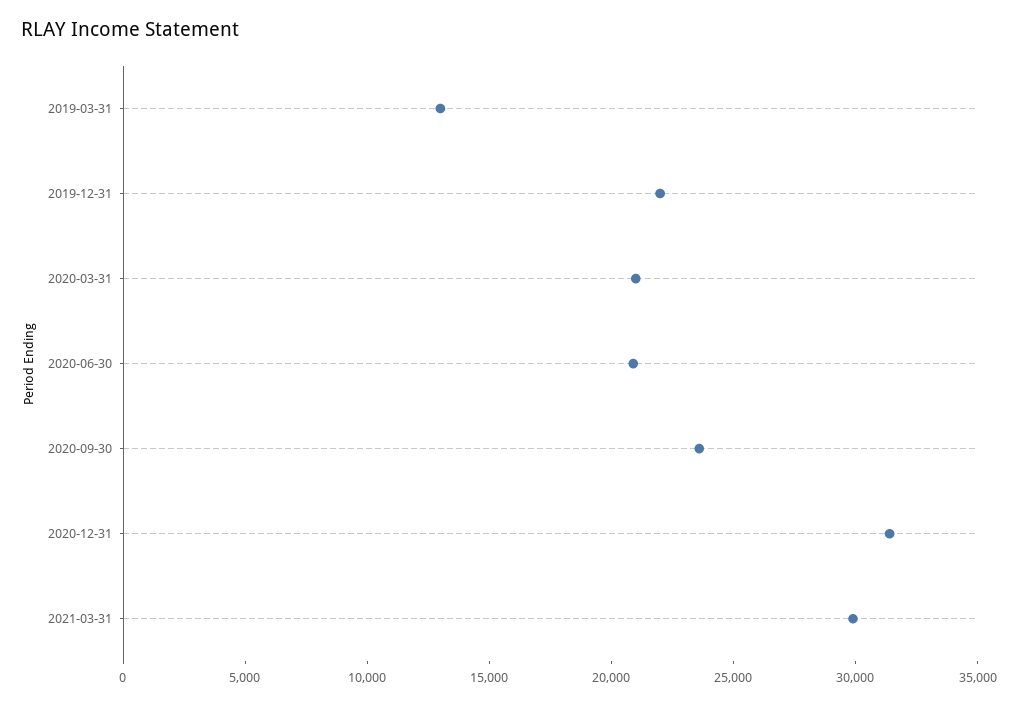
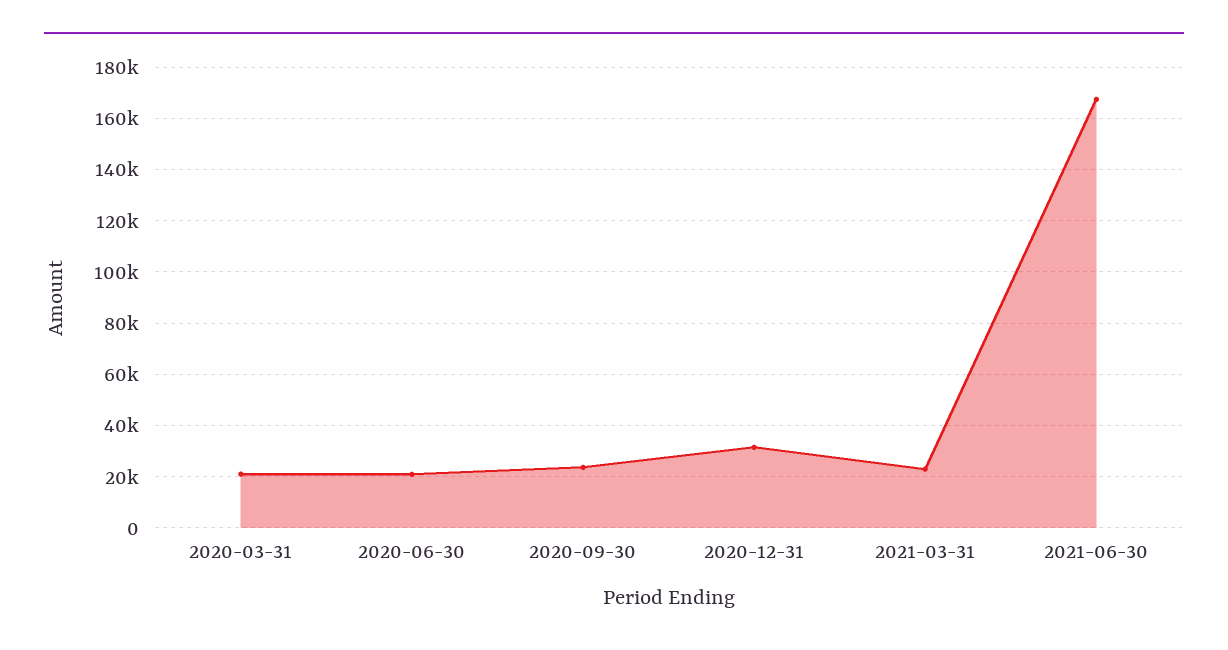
2019-03-31: 13000 -> none
2019-12-31: 22000 -> none
2021-03-31: 30000 -> 22500
2021-06-30: none -> 167500

